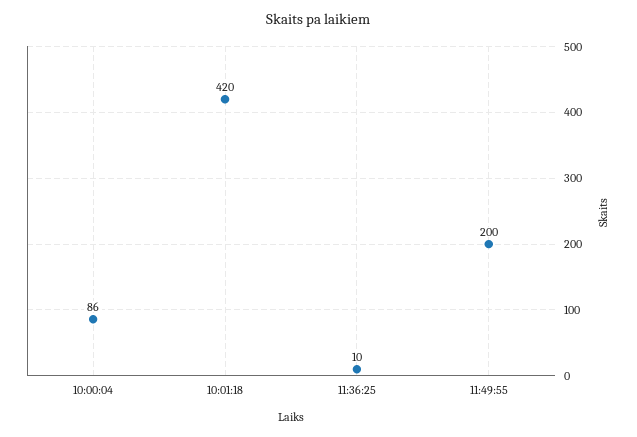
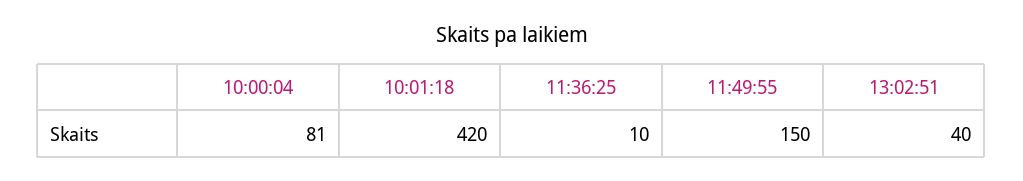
10:00:04: 86 -> 81
11:49:55: 200 -> 150
13:02:51: none -> 40

